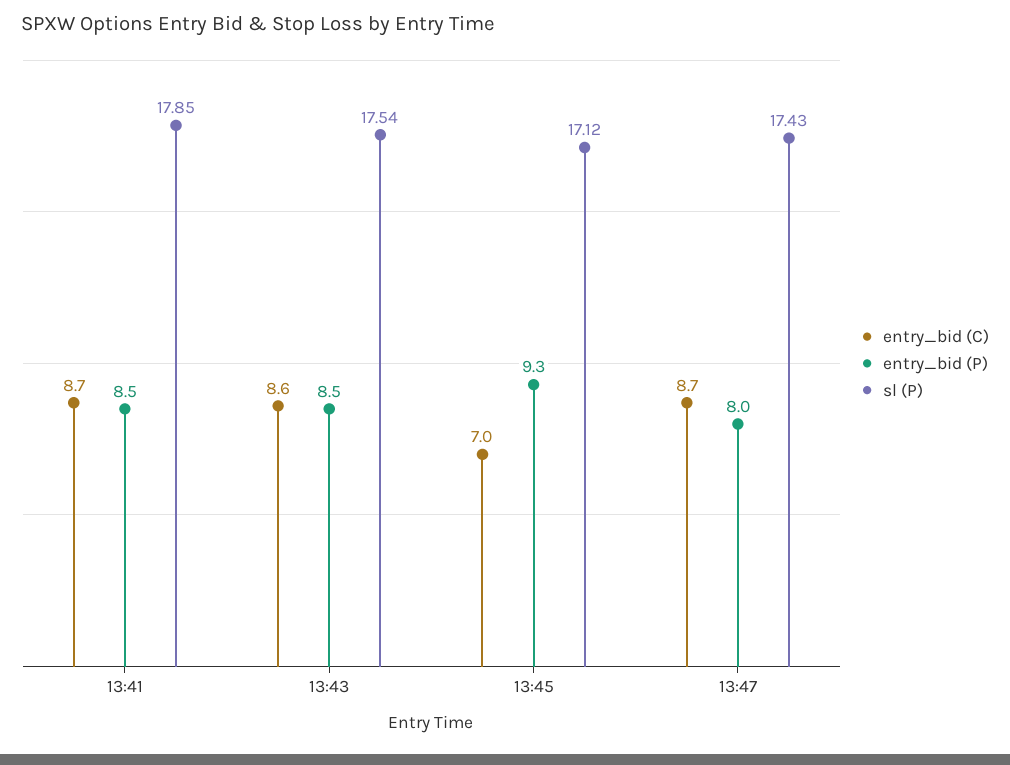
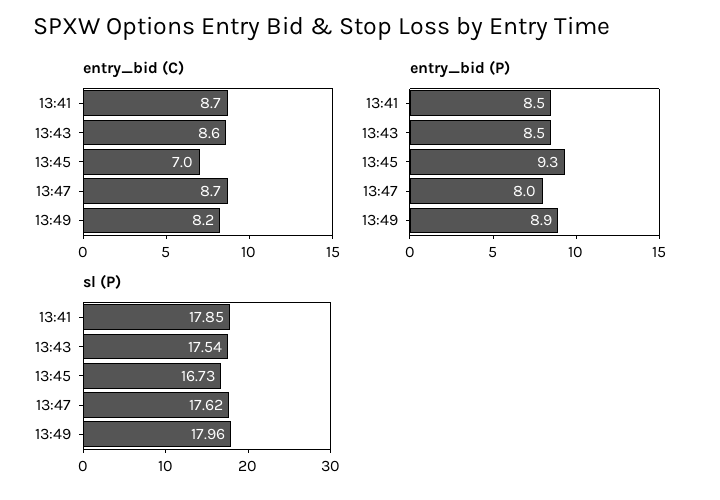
sl (P), 13:45: 17.12 -> 16.73
sl (P), 13:47: 17.43 -> 17.62
entry_bid (C), 13:49: none -> 8.2
entry_bid (P), 13:49: none -> 8.9
sl (P), 13:49: none -> 17.96

